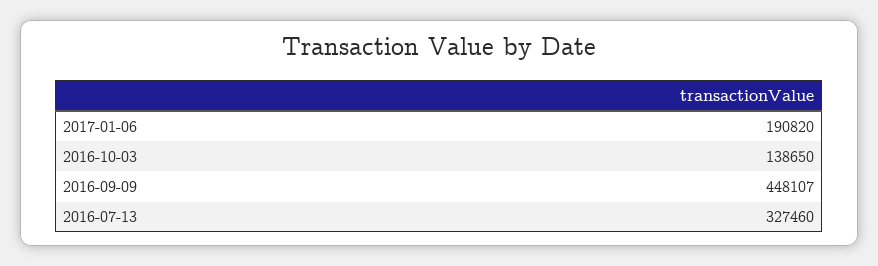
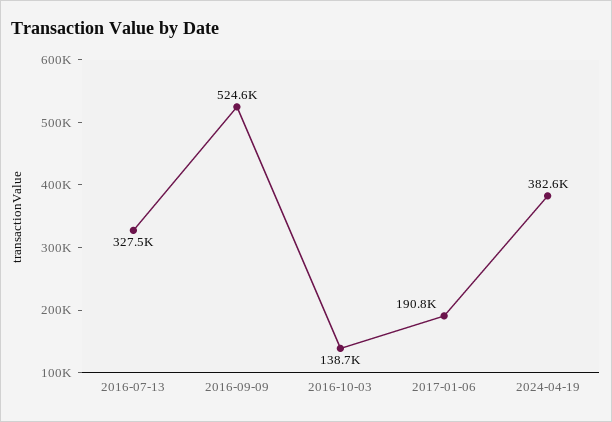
2016-09-09: 448107 -> 524600
2024-04-19: none -> 382600

